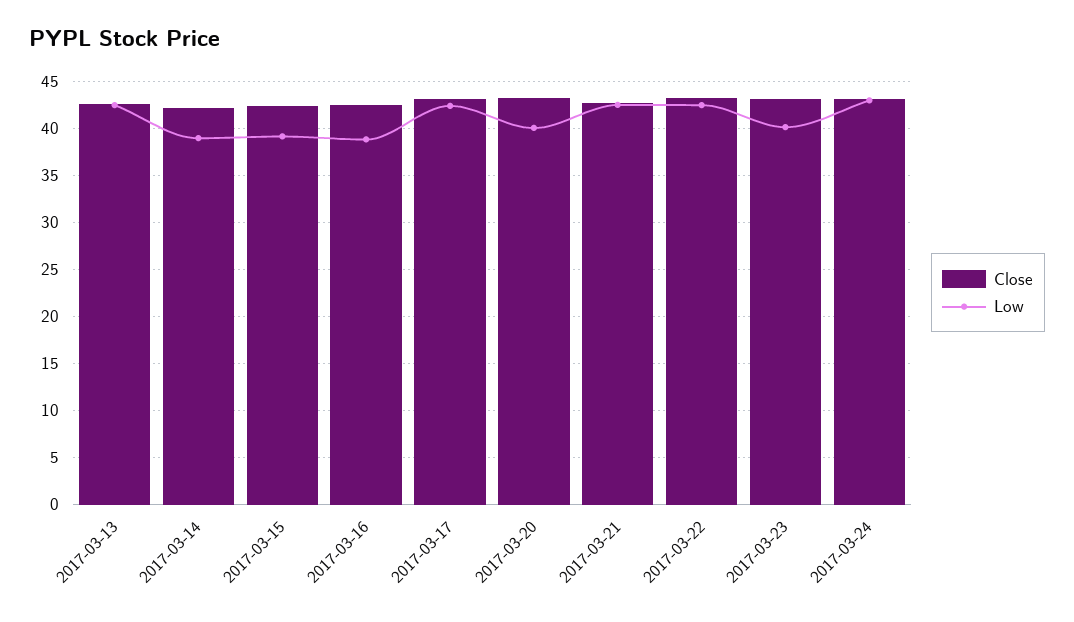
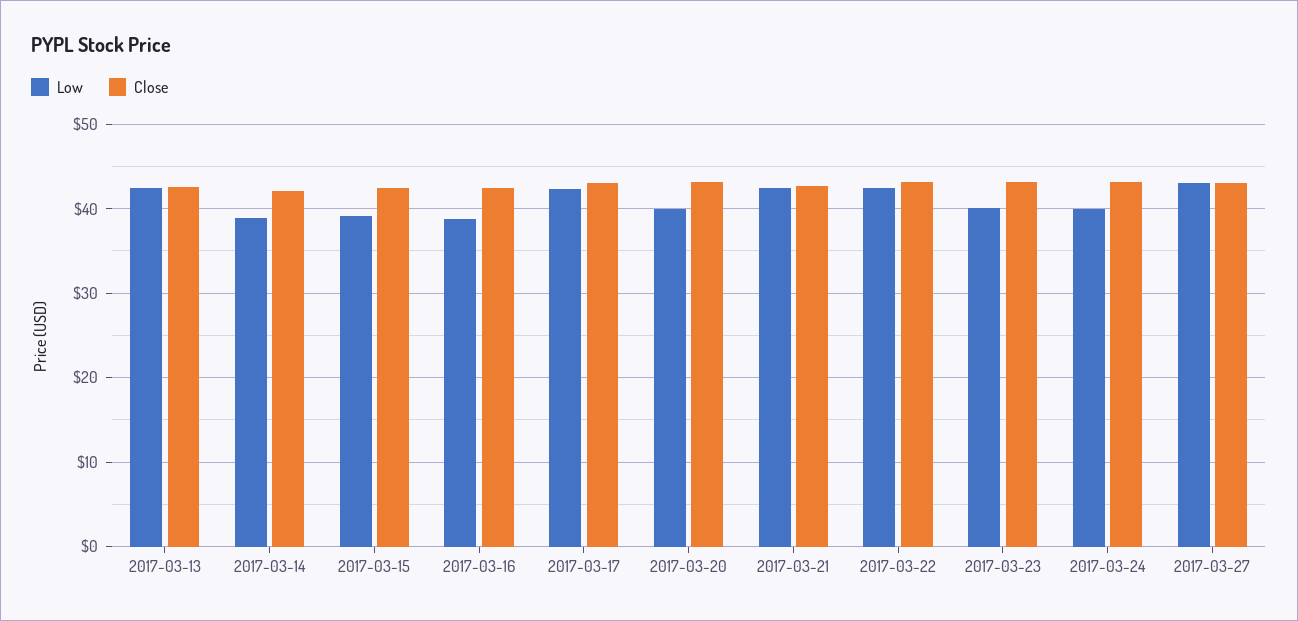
Low, 2017-03-24: 43 -> 40
Low, 2017-03-27: none -> 43
Close, 2017-03-27: none -> 43

